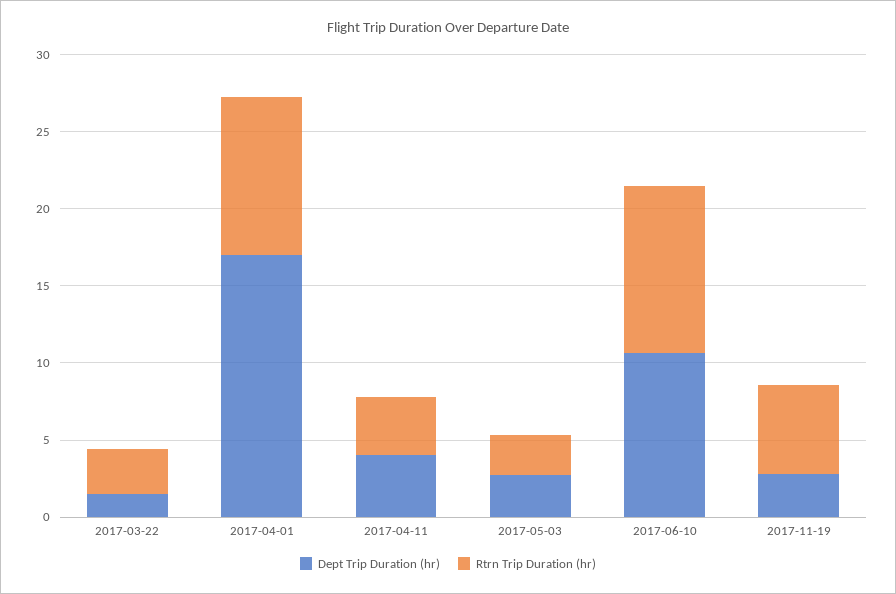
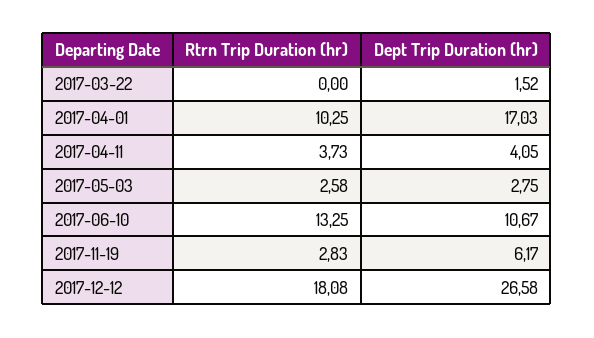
Rtrn Trip Duration (hr), 2017-03-22: 3 -> 0
Rtrn Trip Duration (hr), 2017-06-10: 11 -> 13.25
Dept Trip Duration (hr), 2017-11-19: 3 -> 6.17
Rtrn Trip Duration (hr), 2017-11-19: 6 -> 2.83
Rtrn Trip Duration (hr), 2017-12-12: none -> 18.08
Dept Trip Duration (hr), 2017-12-12: none -> 26.58

